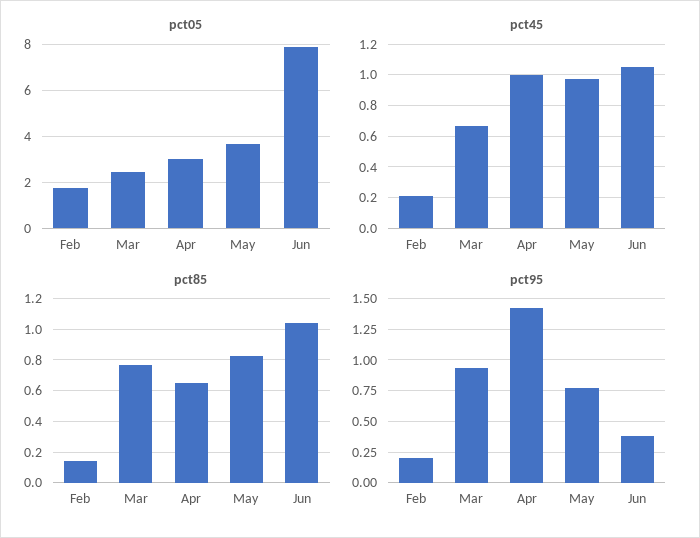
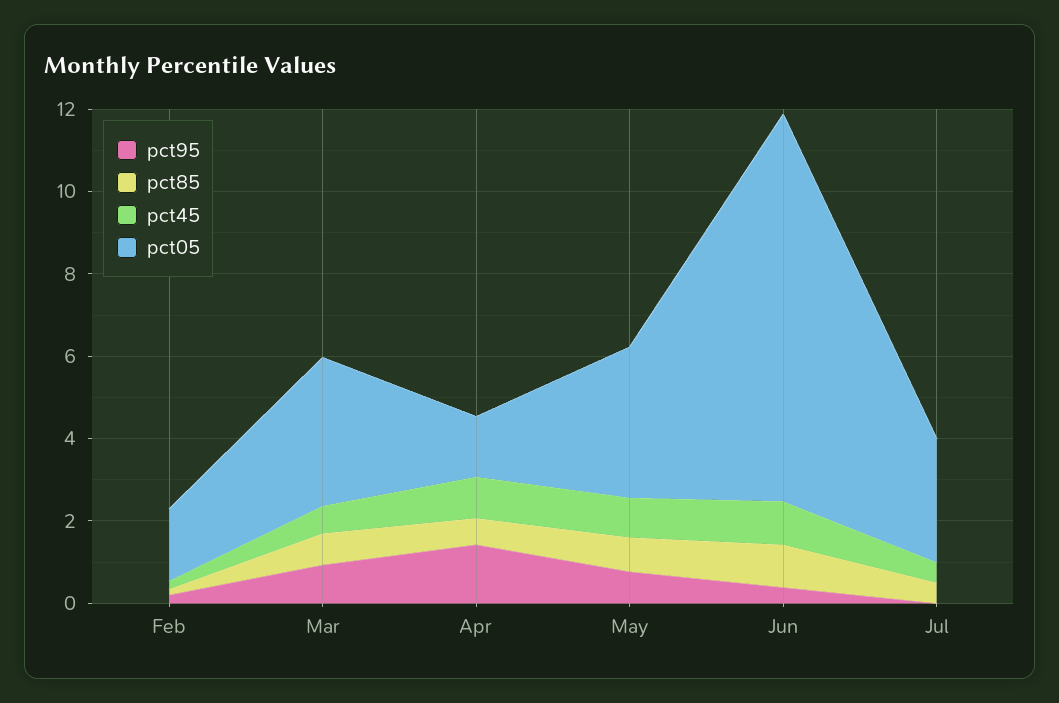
pct05, Mar: 2.5 -> 3.5
pct05, Apr: 3 -> 1.5
pct05, Jun: 8 -> 9.5
pct95, Jul: none -> 0
pct85, Jul: none -> 0.5
pct45, Jul: none -> 0.5
pct05, Jul: none -> 3

